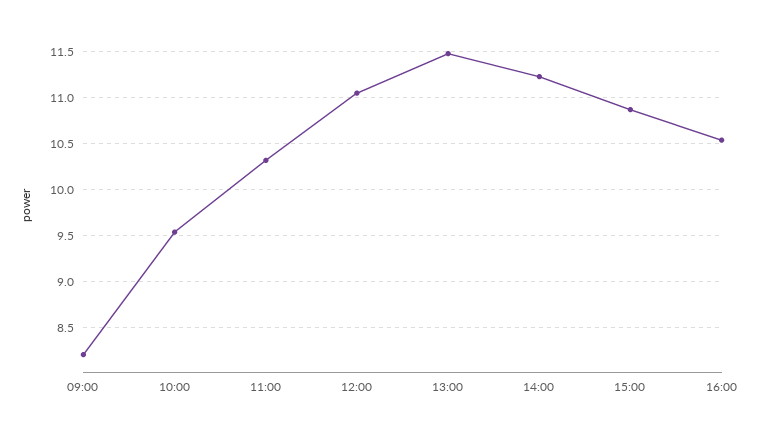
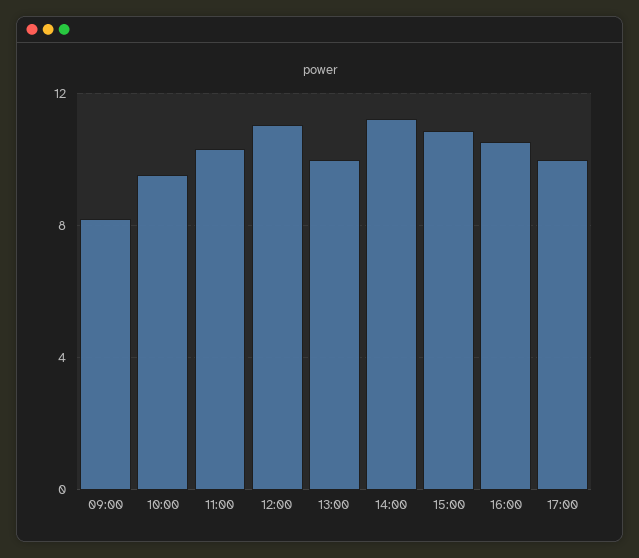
13:00: 11.5 -> 10
17:00: none -> 10

